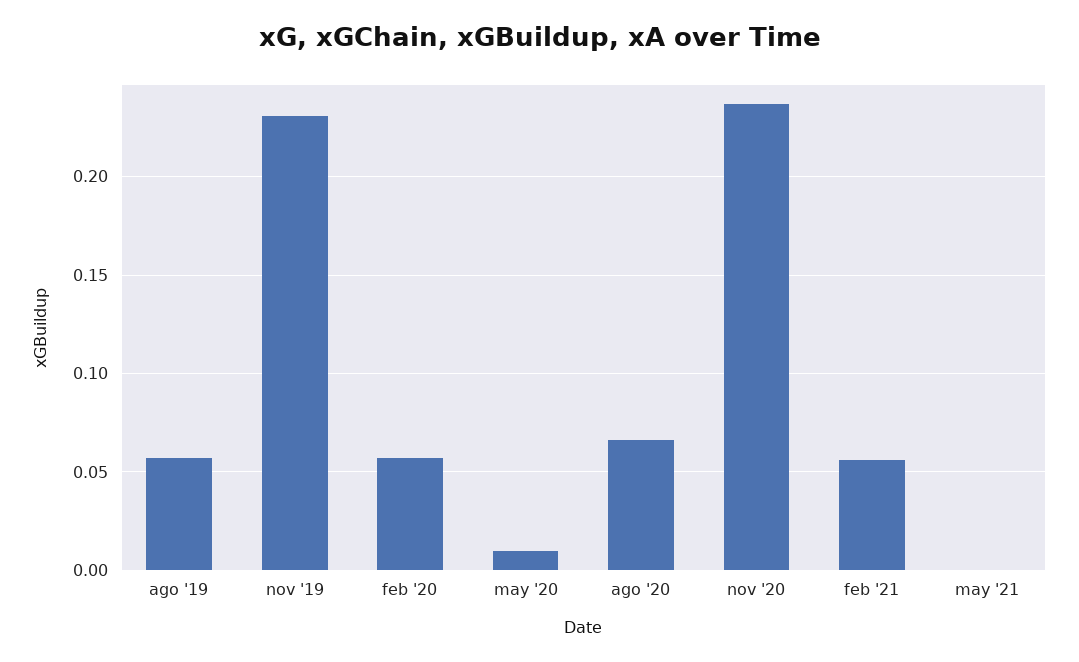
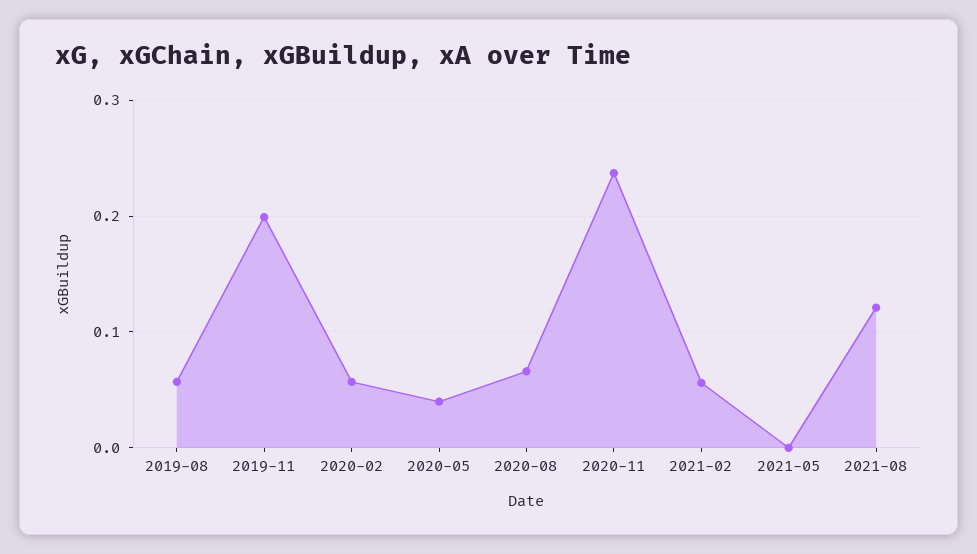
nov '19: 0.23 -> 0.2
may '20: 0.01 -> 0.04
2021-08: none -> 0.12

